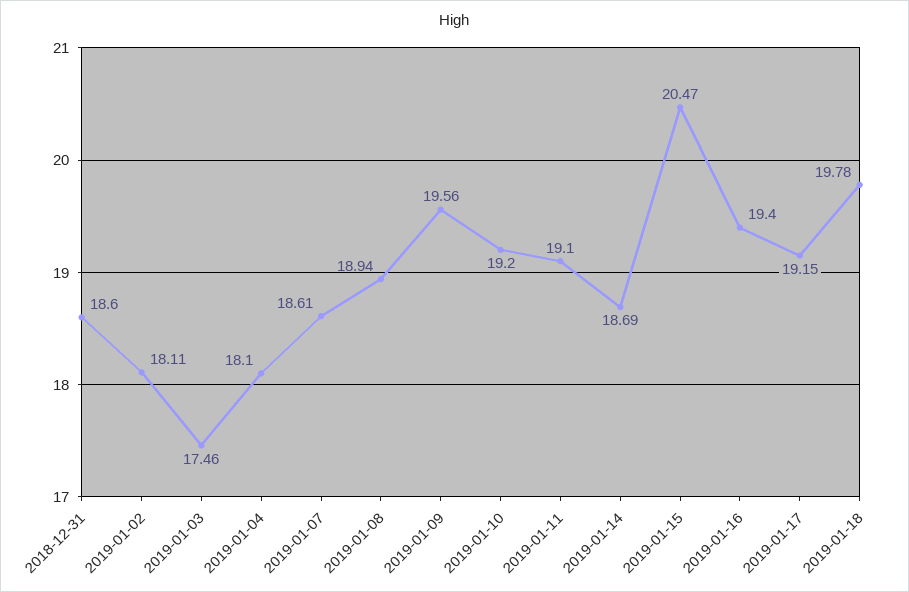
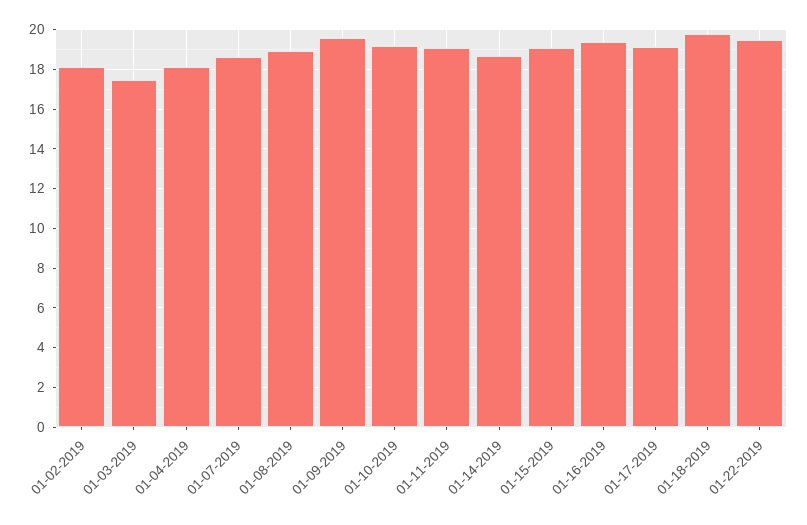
2018-12-31: 18.6 -> none
2019-01-15: 20.47 -> 19
01-22-2019: none -> 19.5

